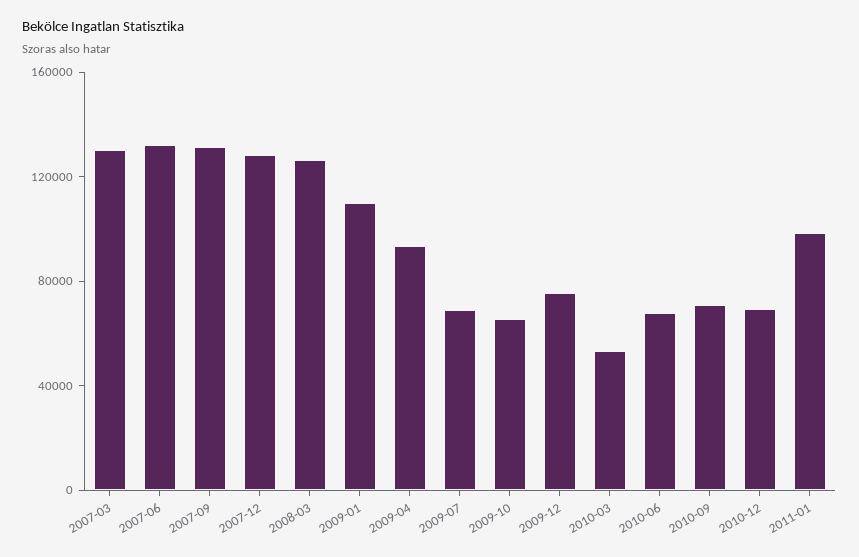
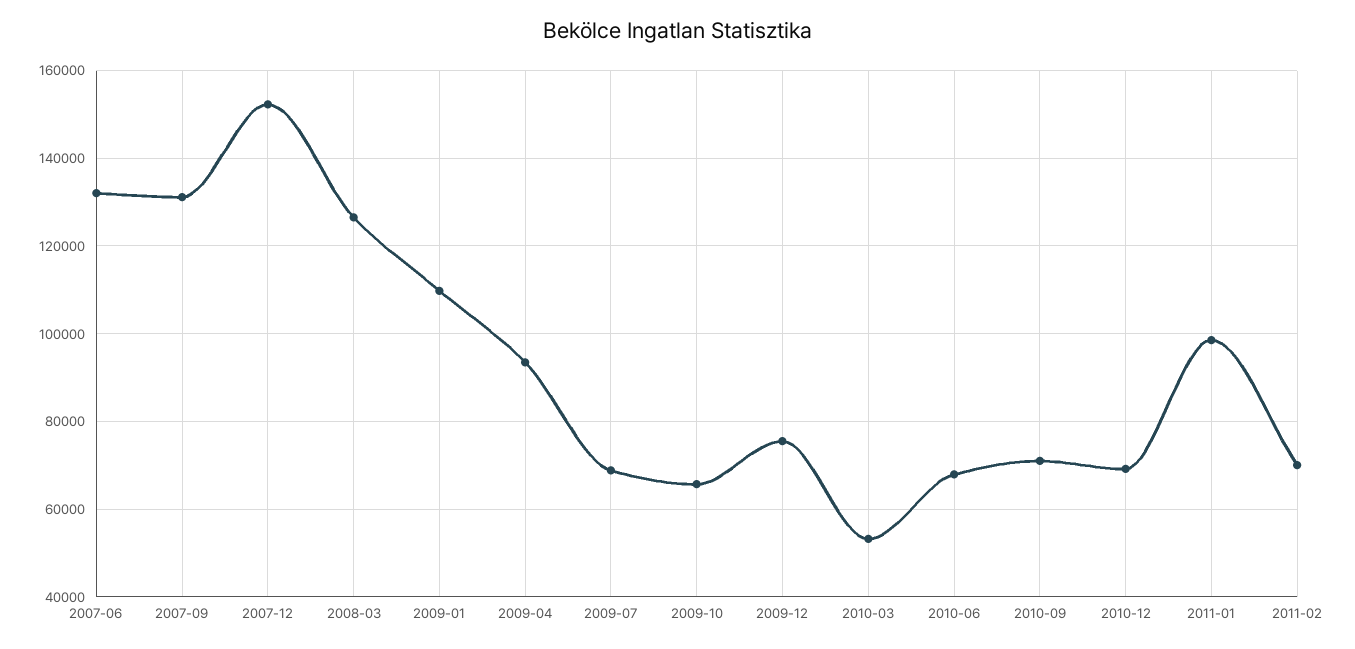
2007-03: 130000 -> none
2007-12: 130000 -> 152000
2011-02: none -> 70000

